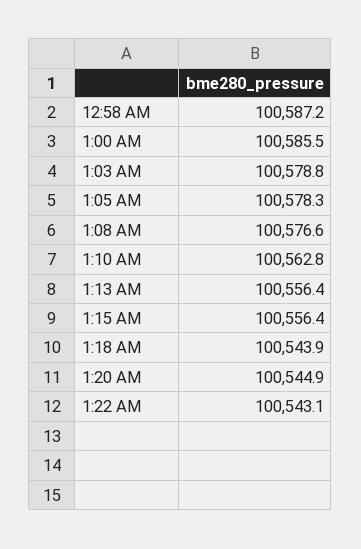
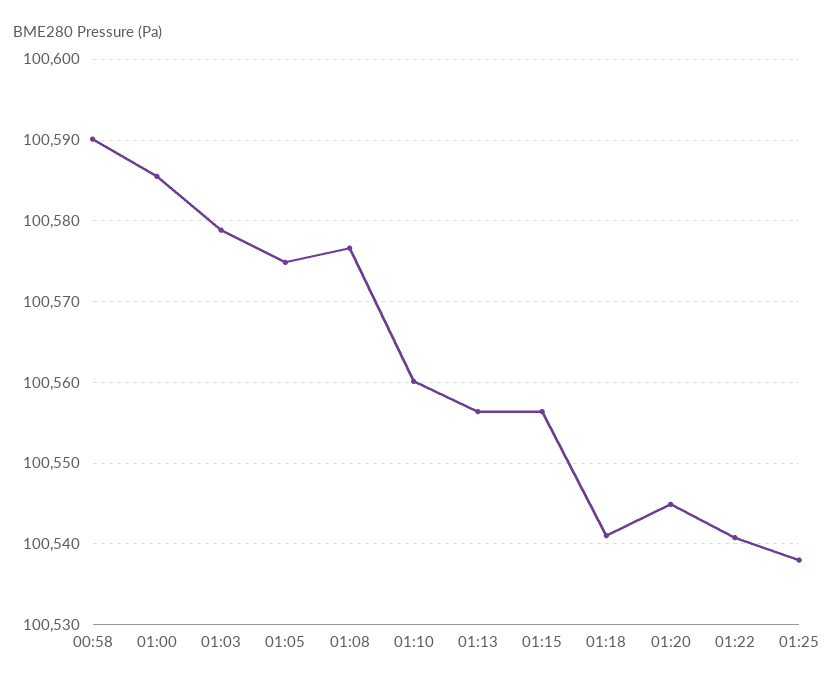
12:58 AM: 100587.2 -> 100590
1:05 AM: 100578.3 -> 100575
1:10 AM: 100562.8 -> 100560
1:18 AM: 100543.9 -> 100541
1:22 AM: 100543.1 -> 100541
01:25: none -> 100538

